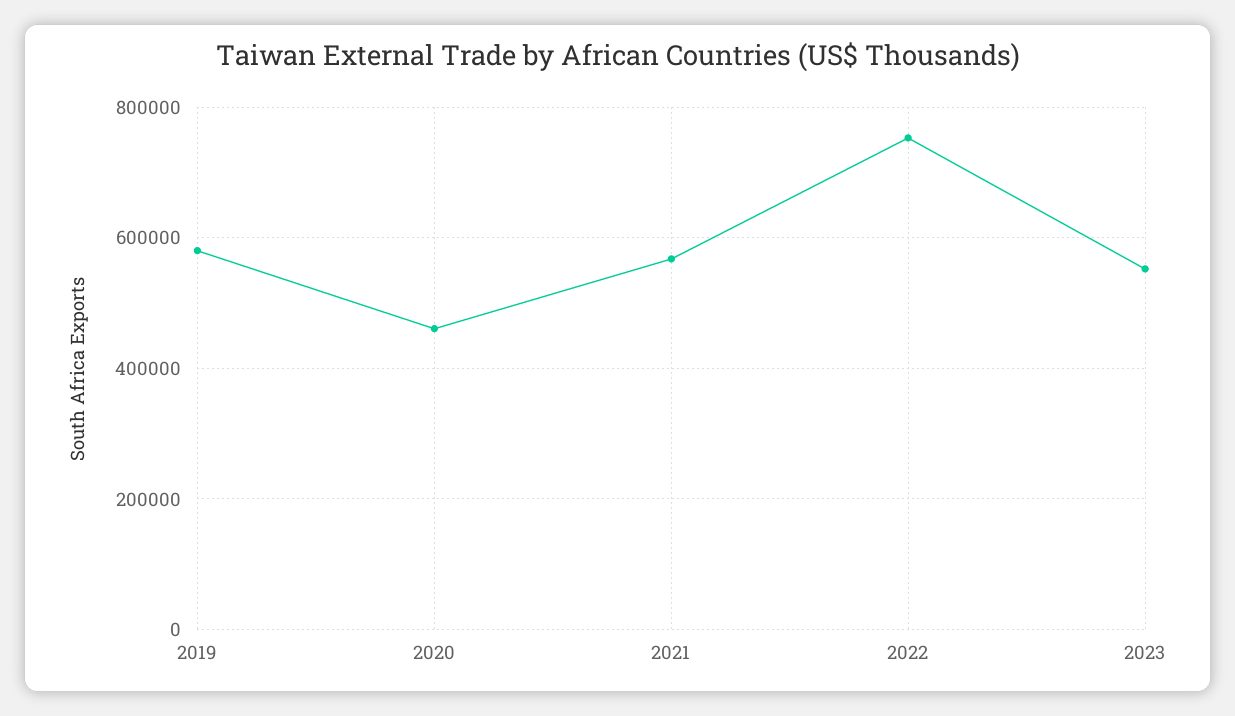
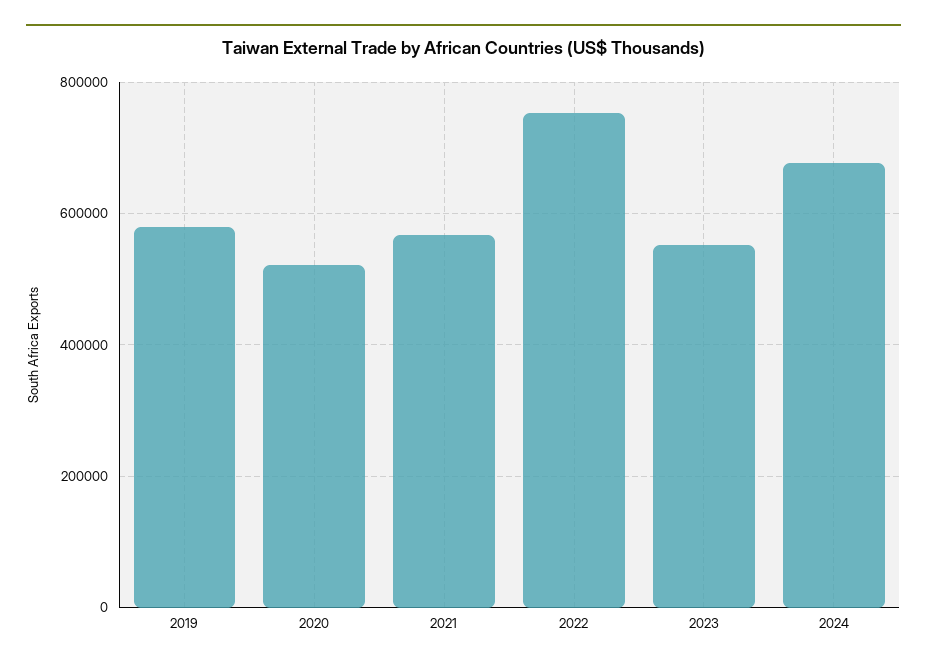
2020: 460000 -> 520000
2024: none -> 680000

